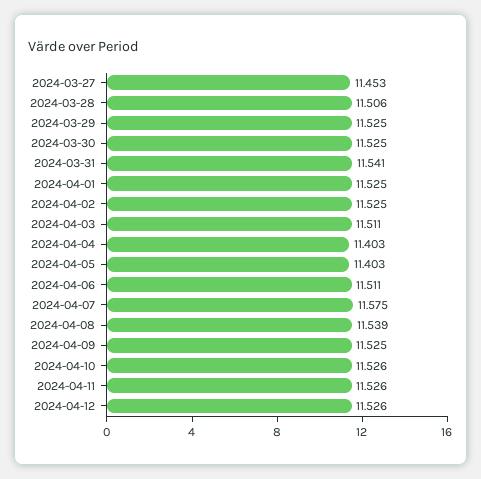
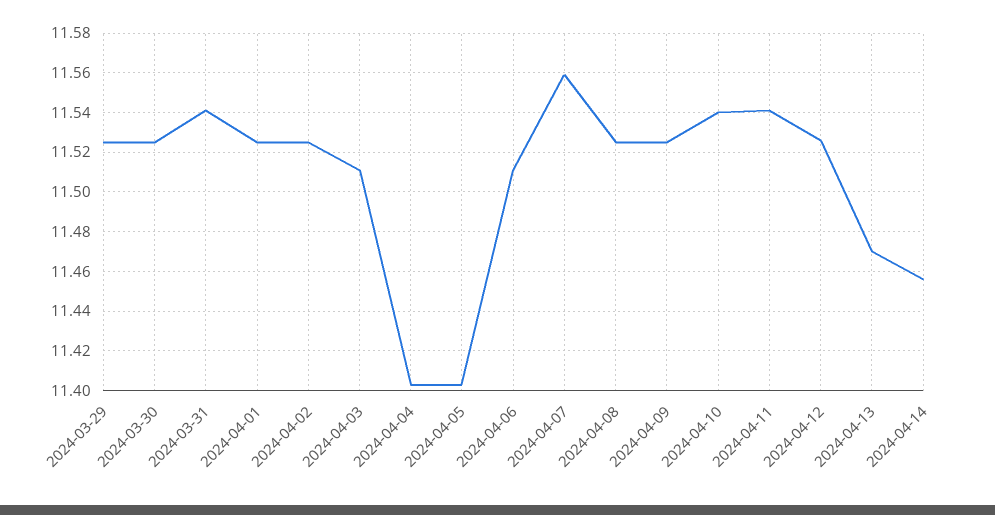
2024-03-27: 11.453 -> none
2024-03-28: 11.506 -> none
2024-04-07: 11.575 -> 11.56
2024-04-08: 11.539 -> 11.525
2024-04-10: 11.526 -> 11.54
2024-04-11: 11.526 -> 11.54
2024-04-13: none -> 11.47
2024-04-14: none -> 11.455

